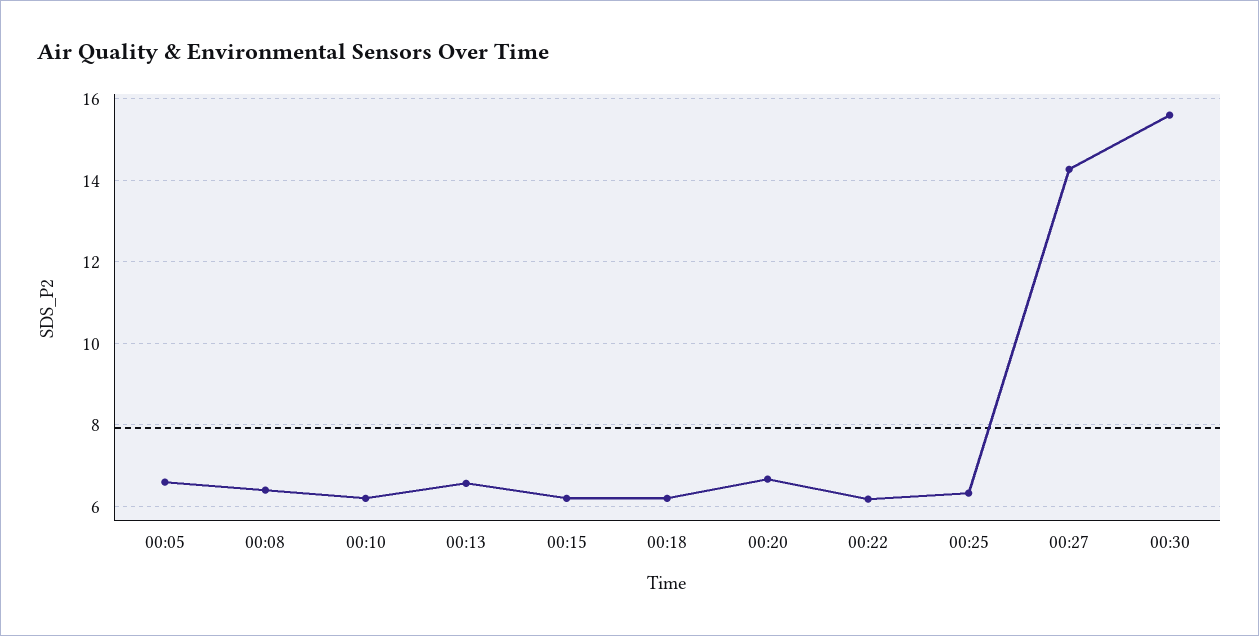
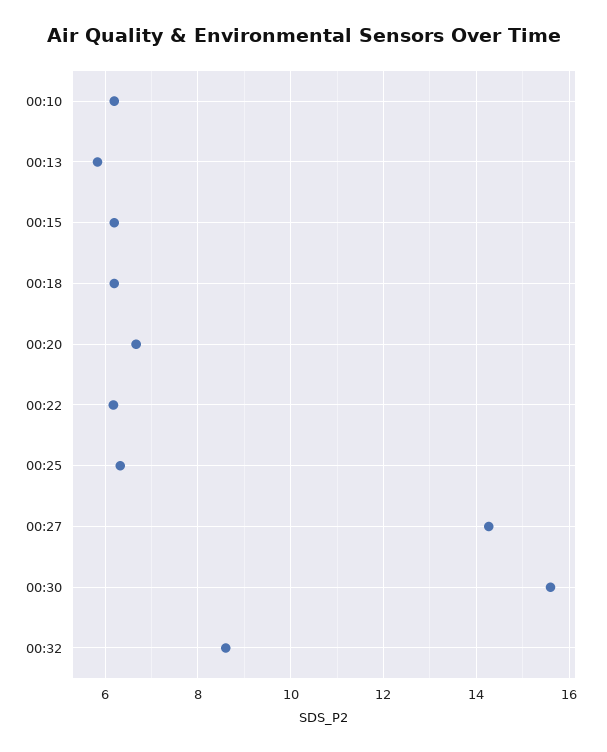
00:05: 6.6 -> none
00:08: 6.4 -> none
00:13: 6.6 -> 5.8
00:32: none -> 8.6

